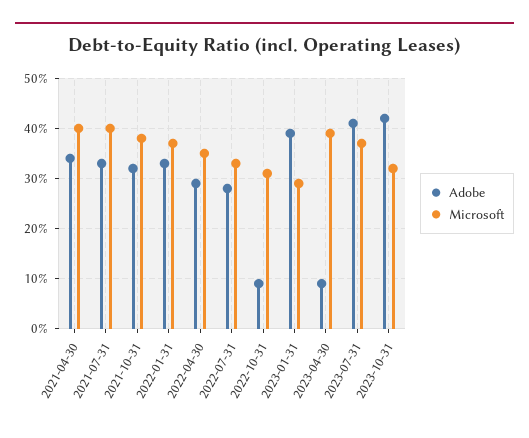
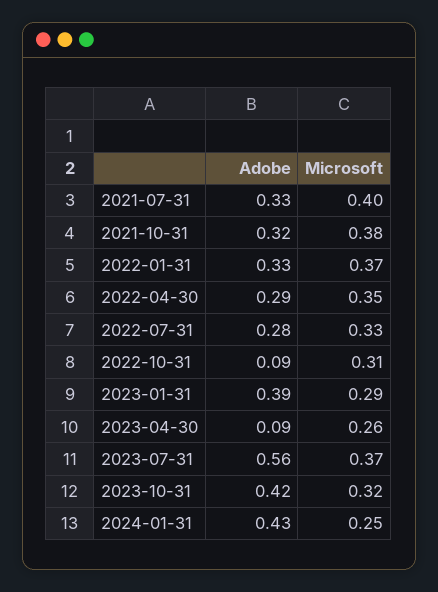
Adobe, 2021-04-30: 0.35 -> none
Microsoft, 2021-04-30: 0.4 -> none
Microsoft, 2023-04-30: 0.4 -> 0.26
Adobe, 2023-07-31: 0.4 -> 0.56
Adobe, 2024-01-31: none -> 0.43
Microsoft, 2024-01-31: none -> 0.25

